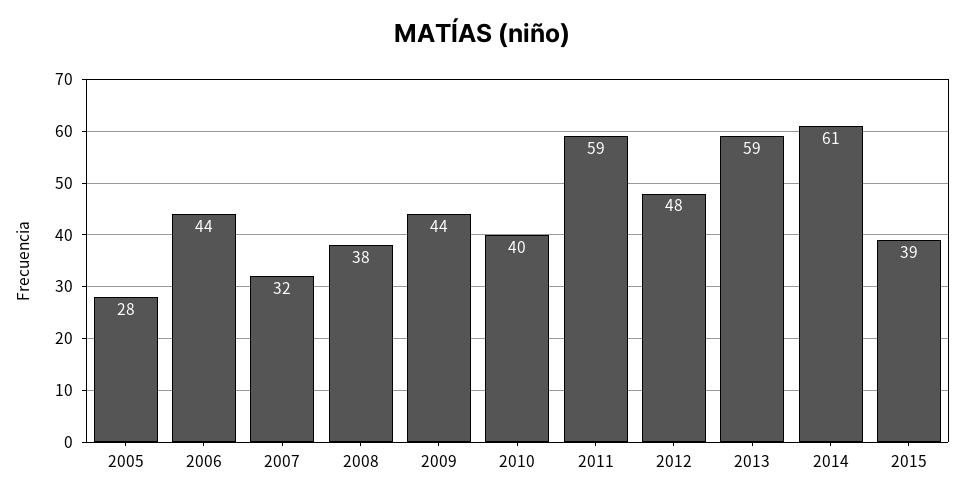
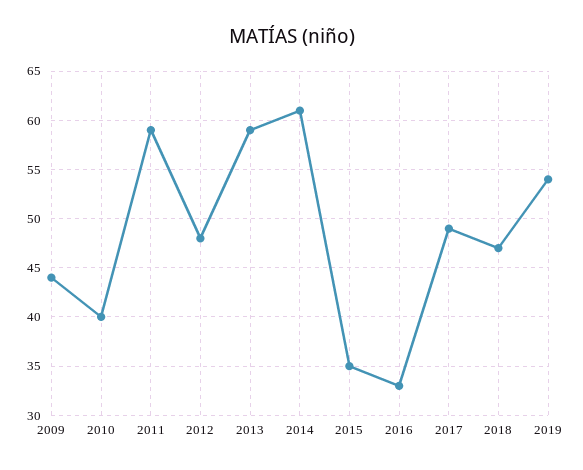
2005: 28 -> none
2006: 44 -> none
2007: 32 -> none
2008: 38 -> none
2015: 39 -> 35
2016: none -> 33
2017: none -> 49
2018: none -> 47
2019: none -> 54

